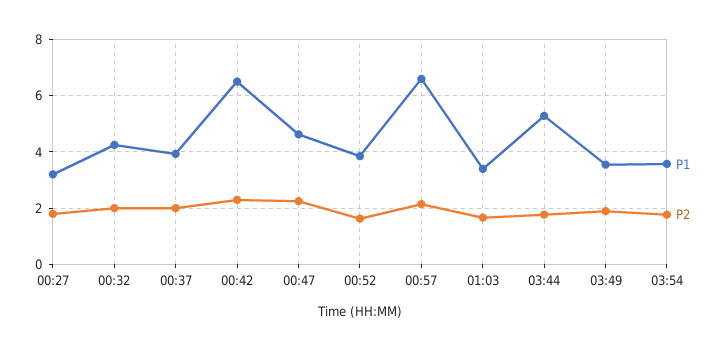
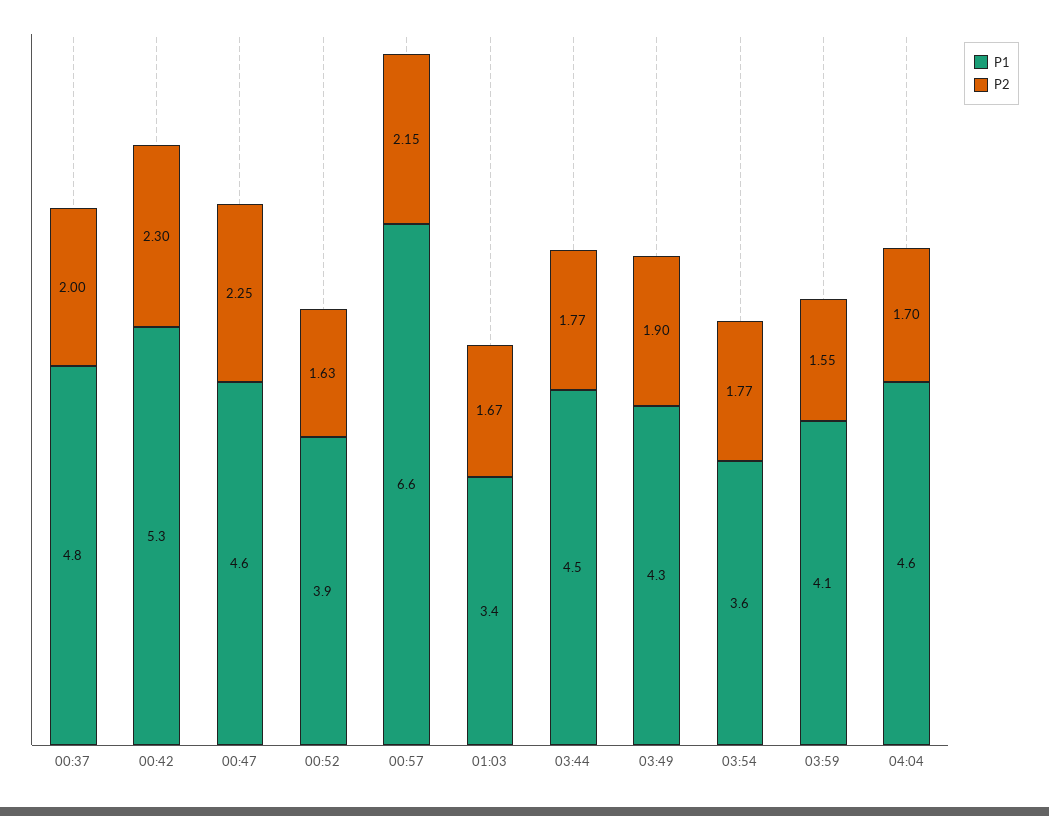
P1, 00:27: 3.25 -> none
P2, 00:27: 1.75 -> none
P1, 00:32: 4.25 -> none
P2, 00:32: 2 -> none
P1, 00:37: 4 -> 4.8
P1, 00:42: 6.5 -> 5.3
P1, 03:44: 5.25 -> 4.5
P1, 03:49: 3.5 -> 4.3
P1, 03:59: none -> 4.1
P2, 03:59: none -> 1.55
P1, 04:04: none -> 4.6
P2, 04:04: none -> 1.7

